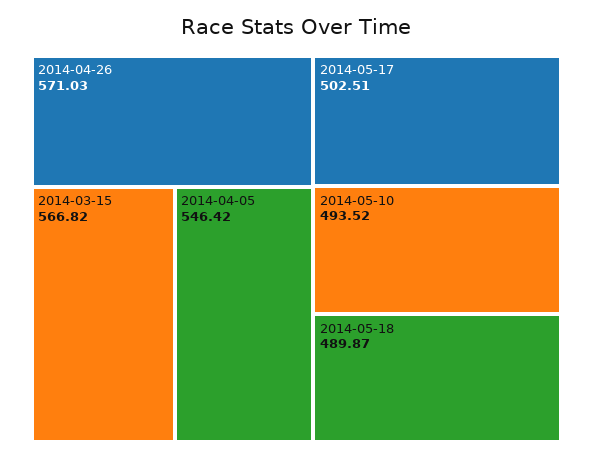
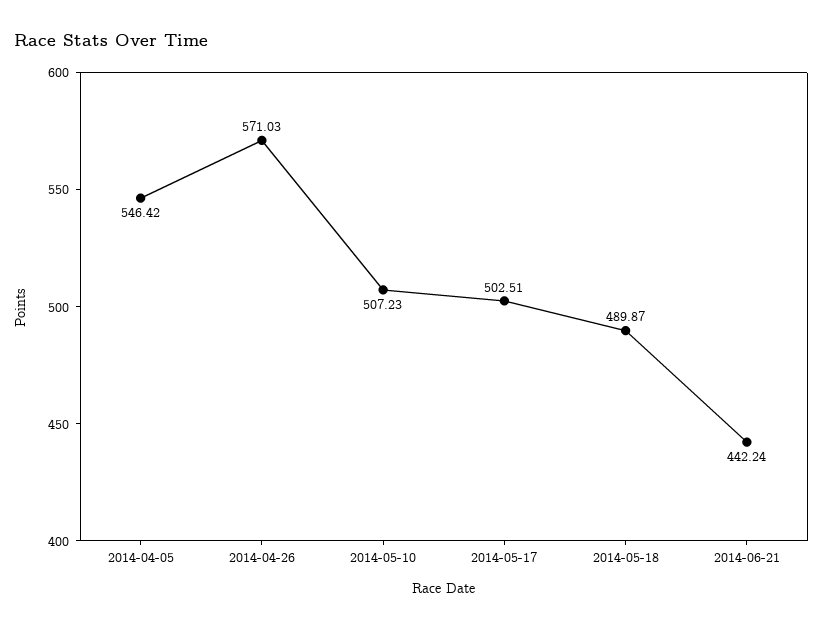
2014-03-15: 566.82 -> none
2014-05-10: 493.52 -> 507.23
2014-06-21: none -> 442.24

